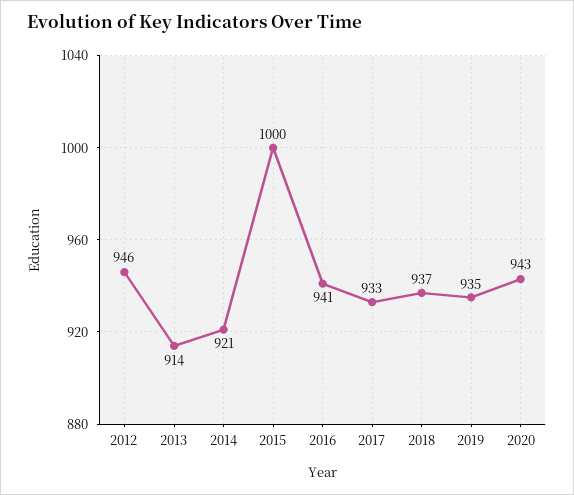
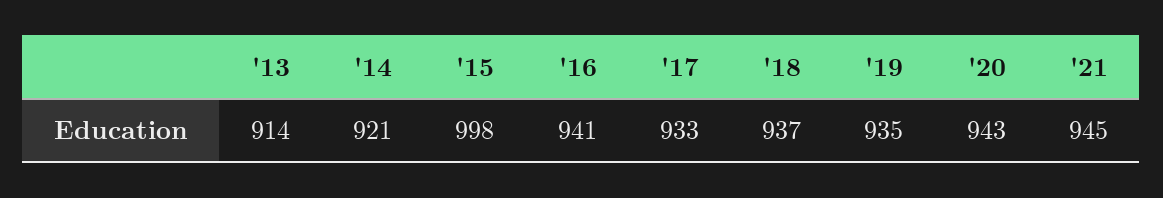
2012: 946 -> none
2015: 1000 -> 998
'21: none -> 945

